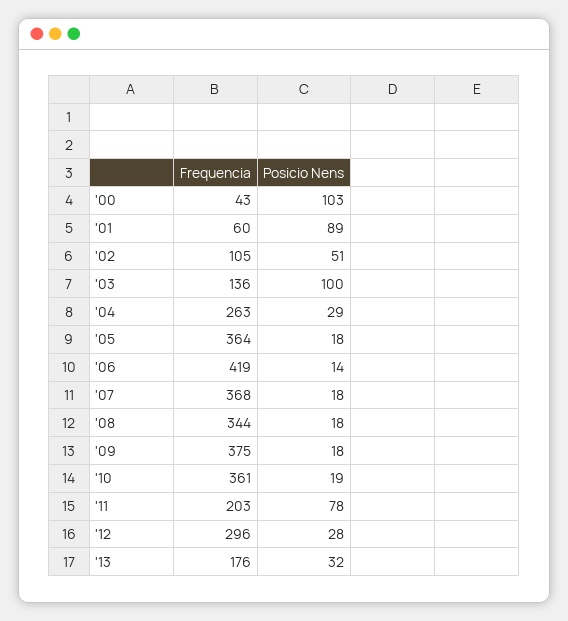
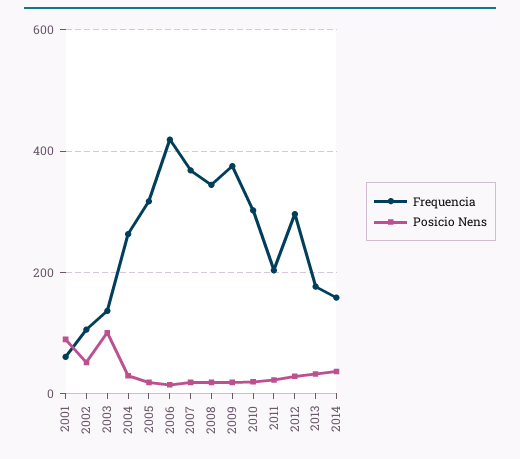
Frequencia, '00: 43 -> none
Posicio Nens, '00: 103 -> none
Frequencia, '05: 364 -> 320
Frequencia, '10: 361 -> 300
Posicio Nens, '11: 78 -> 20
Frequencia, 2014: none -> 160
Posicio Nens, 2014: none -> 40

